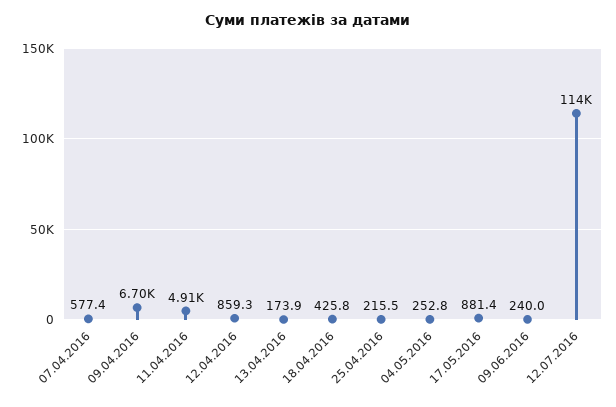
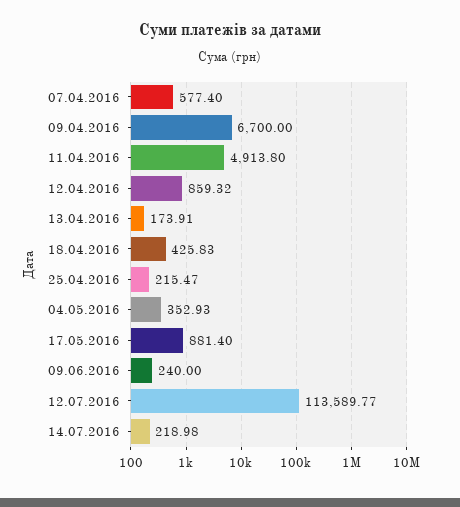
04.05.2016: 252.8 -> 352.93
14.07.2016: none -> 218.98

